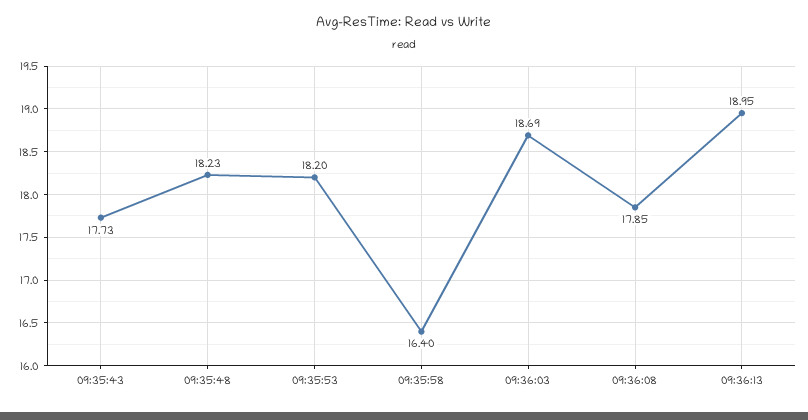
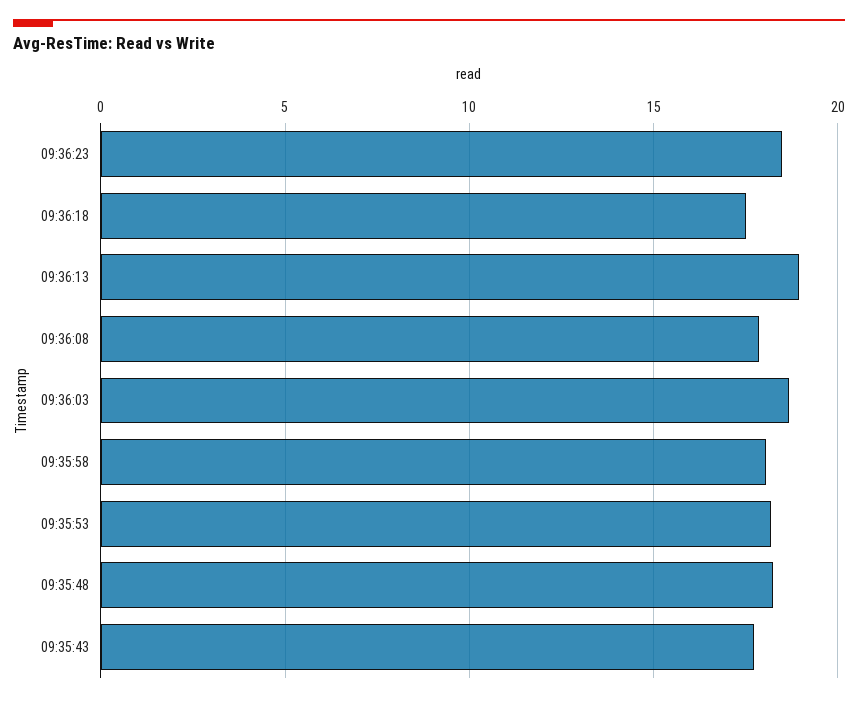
09:35:58: 16.4 -> 18
09:36:23: none -> 18.5
09:36:18: none -> 17.5

